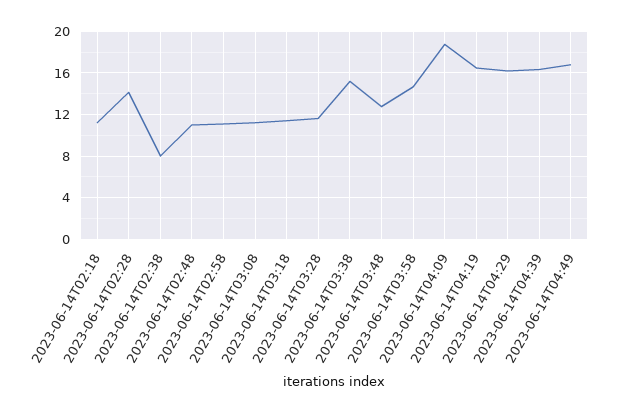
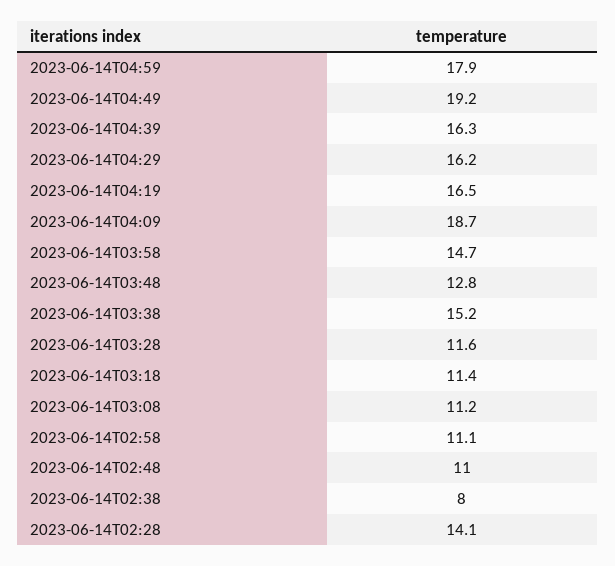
2023-06-14T02:18: 11 -> none
2023-06-14T04:49: 17 -> 19.2
2023-06-14T04:59: none -> 17.9

